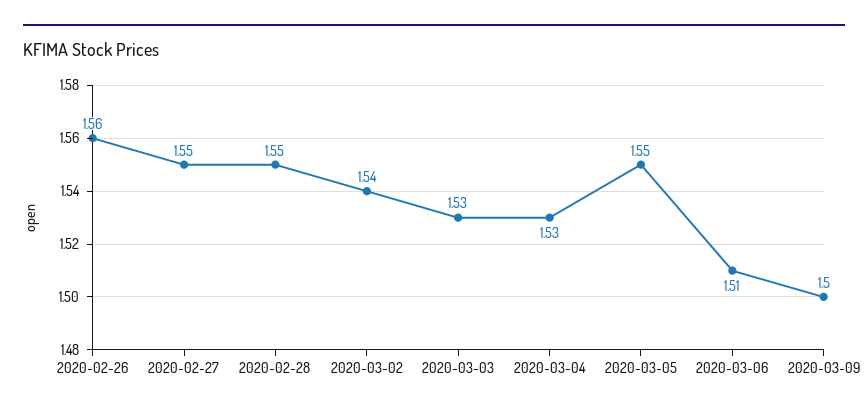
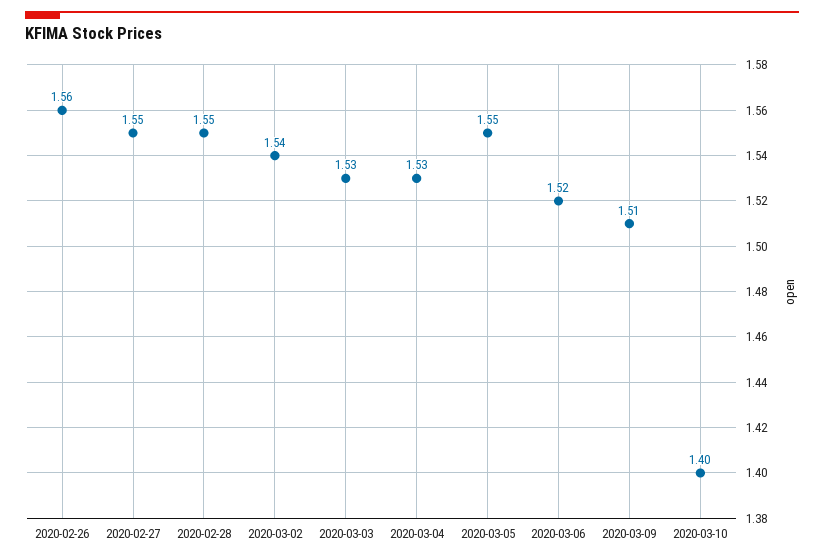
2020-03-06: 1.51 -> 1.52
2020-03-09: 1.5 -> 1.51
2020-03-10: none -> 1.4

